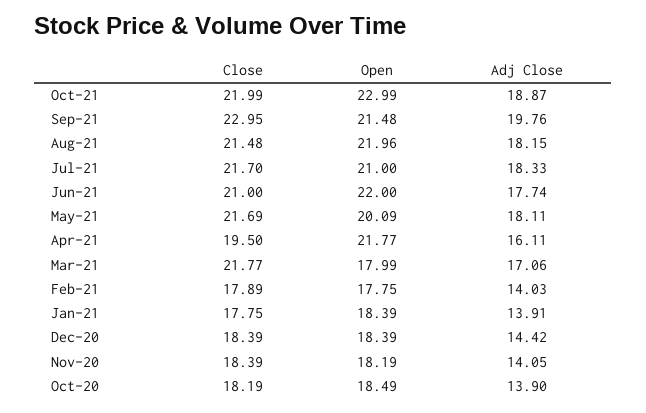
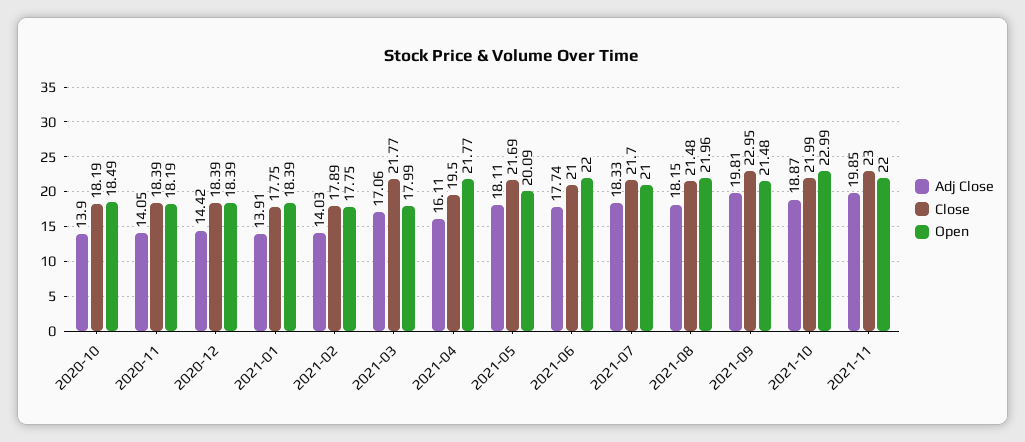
Adj Close, Sep-21: 19.76 -> 19.81
Adj Close, 2021-11: none -> 19.85
Close, 2021-11: none -> 23
Open, 2021-11: none -> 22

